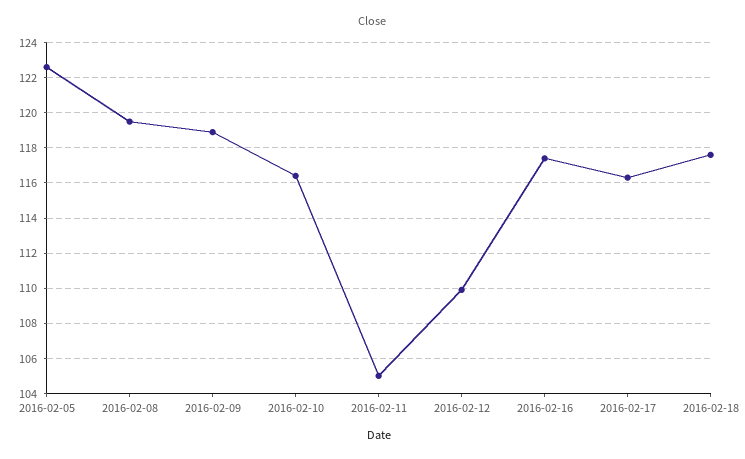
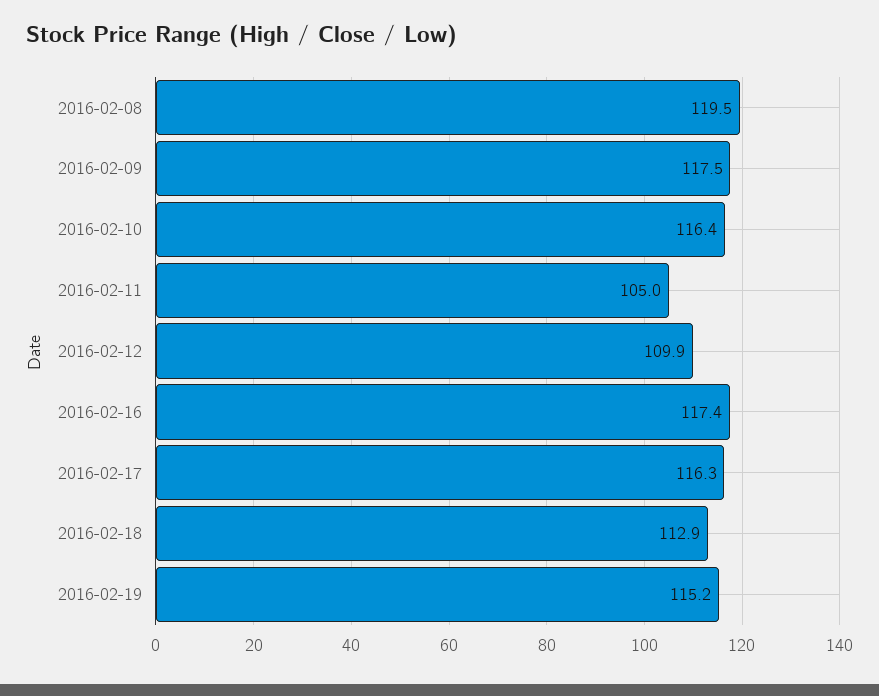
2016-02-05: 122.5 -> none
2016-02-09: 119 -> 117.5
2016-02-18: 117.5 -> 112.9
2016-02-19: none -> 115.2

